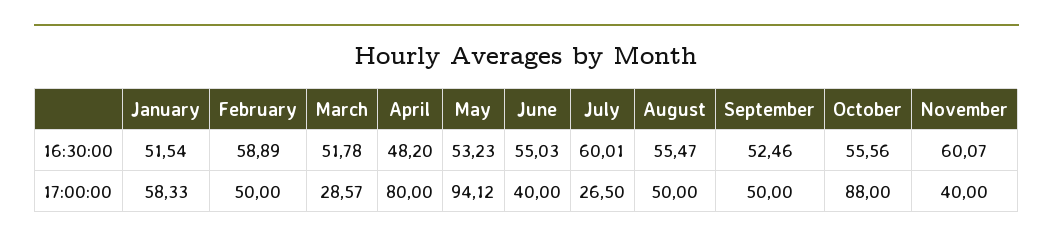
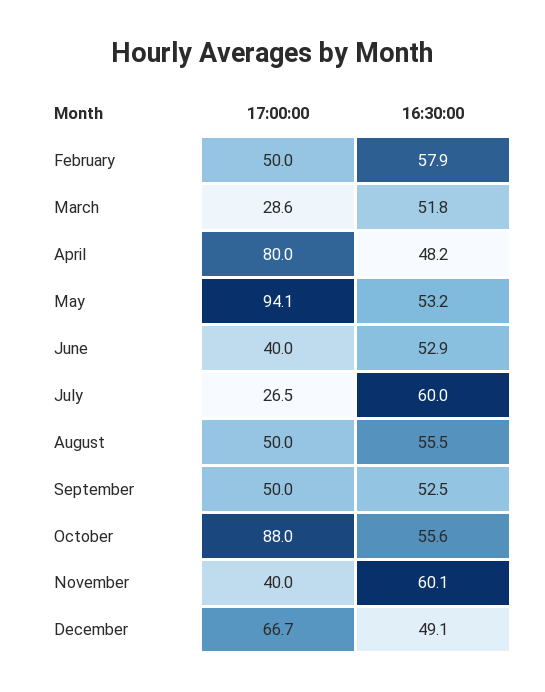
January, 16:30:00: 51.54 -> none
February, 16:30:00: 58.89 -> 57.9
June, 16:30:00: 55.03 -> 52.9
January, 17:00:00: 58.33 -> none
December, 17:00:00: none -> 66.7
December, 16:30:00: none -> 49.1

